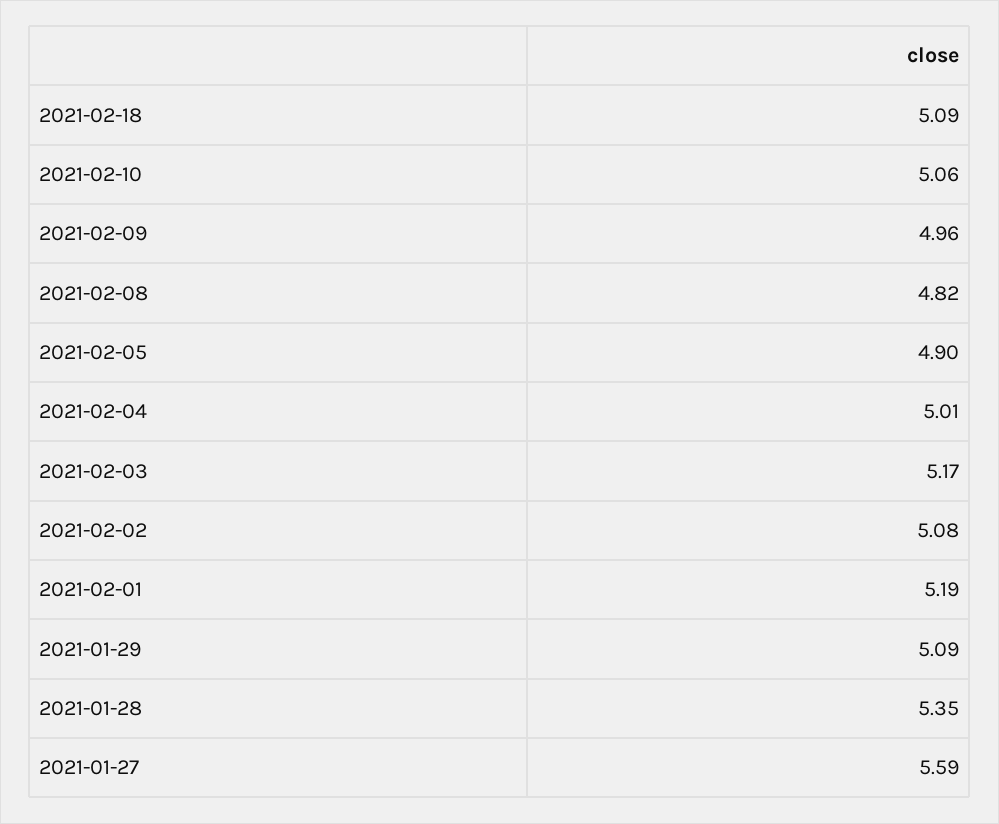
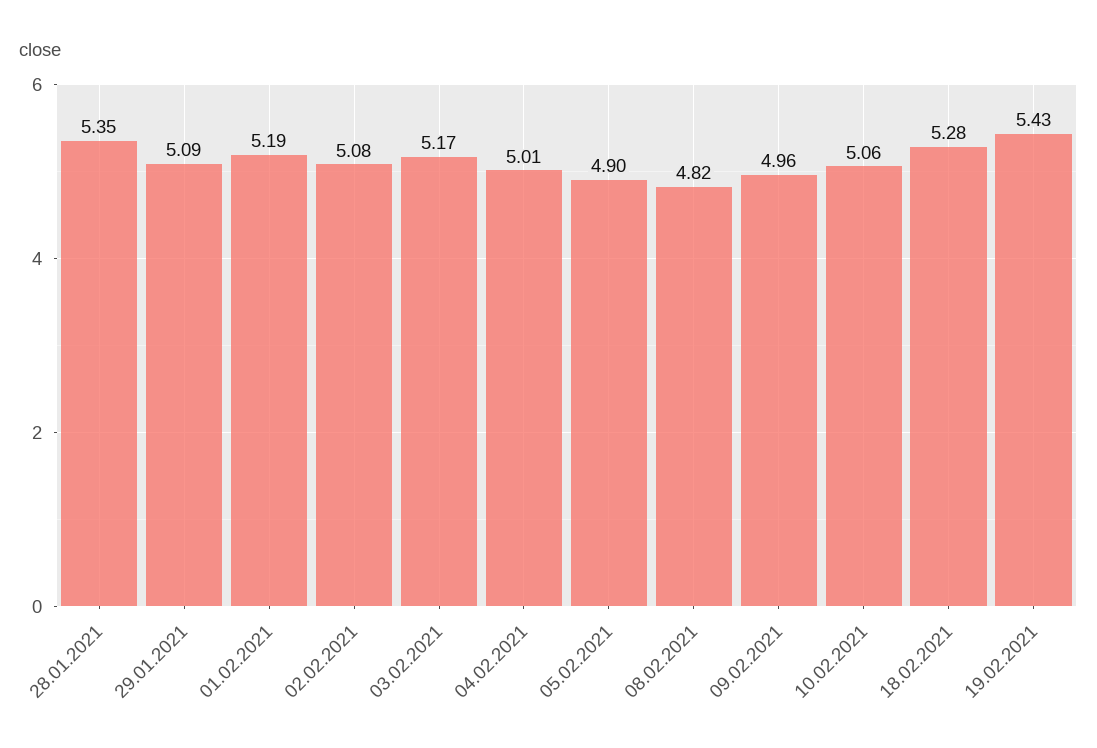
2021-02-18: 5.09 -> 5.28
2021-01-27: 5.59 -> none
19.02.2021: none -> 5.43

